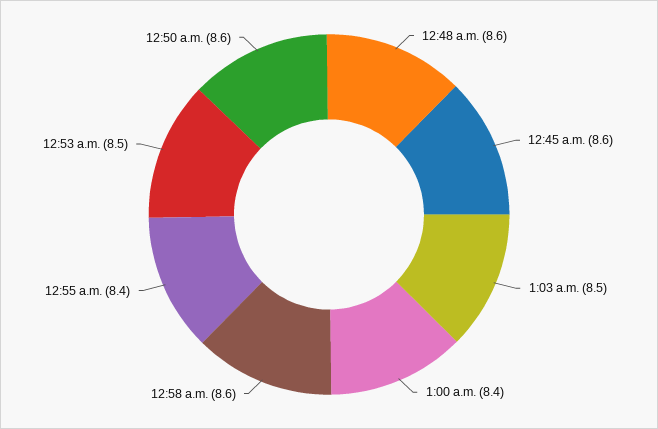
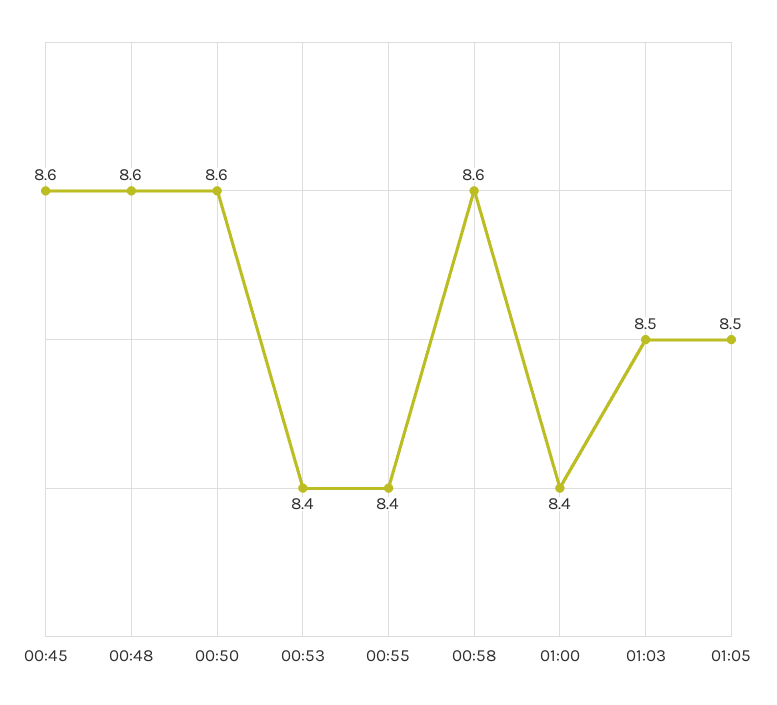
12:53 a.m.: 8.5 -> 8.4
01:05: none -> 8.5

